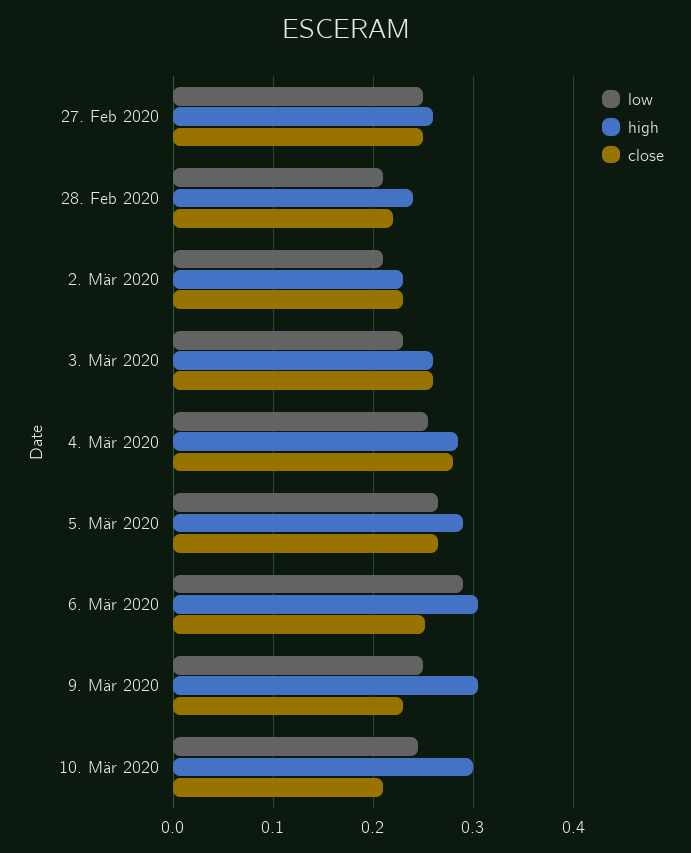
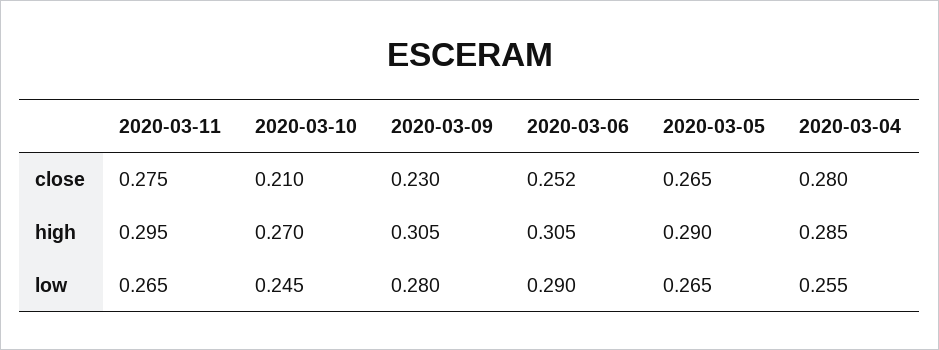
low, 27. Feb 2020: 0.25 -> none
high, 27. Feb 2020: 0.26 -> none
close, 27. Feb 2020: 0.25 -> none
low, 28. Feb 2020: 0.21 -> none
high, 28. Feb 2020: 0.24 -> none
close, 28. Feb 2020: 0.22 -> none
low, 2. Mär 2020: 0.21 -> none
high, 2. Mär 2020: 0.23 -> none
close, 2. Mär 2020: 0.23 -> none
low, 3. Mär 2020: 0.23 -> none
high, 3. Mär 2020: 0.26 -> none
close, 3. Mär 2020: 0.26 -> none
low, 9. Mär 2020: 0.25 -> 0.28
high, 10. Mär 2020: 0.3 -> 0.27
close, 2020-03-11: none -> 0.275
high, 2020-03-11: none -> 0.295
low, 2020-03-11: none -> 0.265

